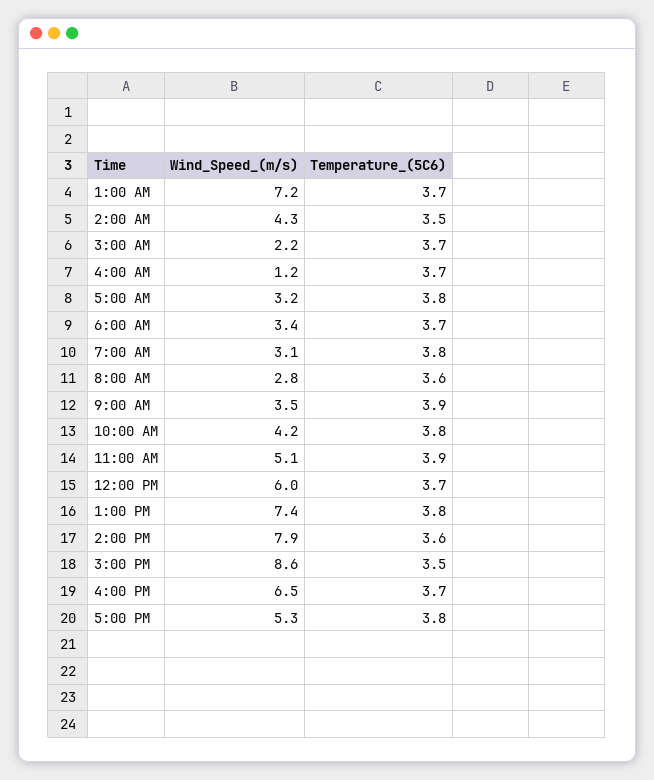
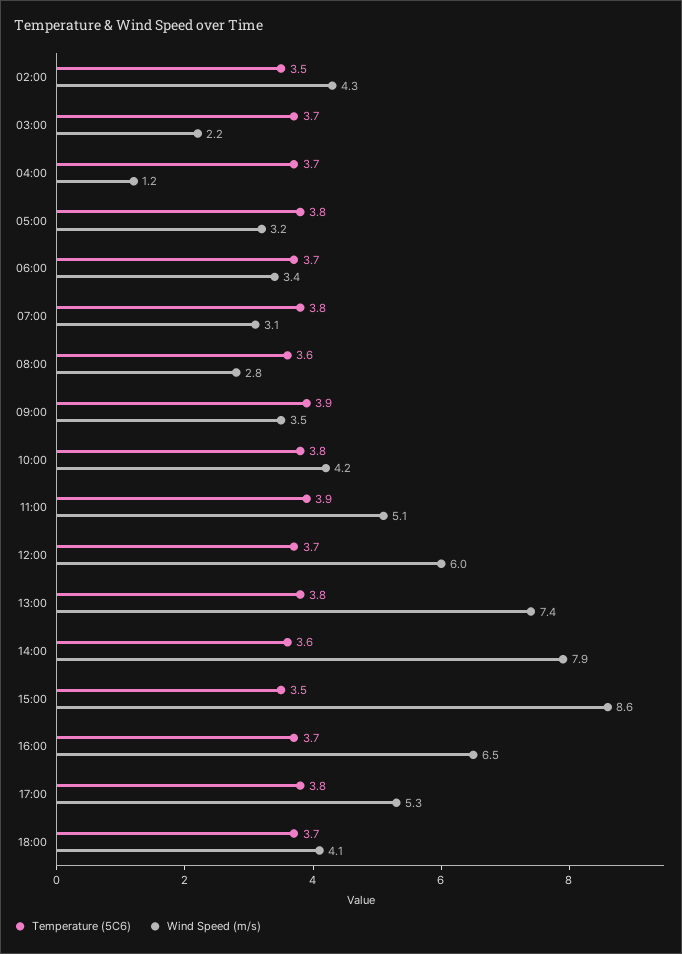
Wind_Speed_(m/s), 1:00 AM: 7.2 -> none
Temperature_(5C6), 1:00 AM: 3.7 -> none
Temperature_(5C6), 18:00: none -> 3.7
Wind_Speed_(m/s), 18:00: none -> 4.1

